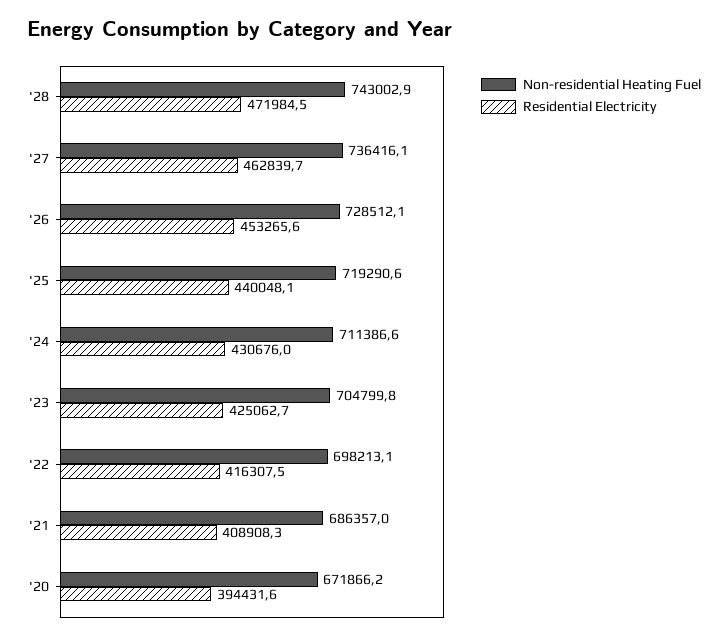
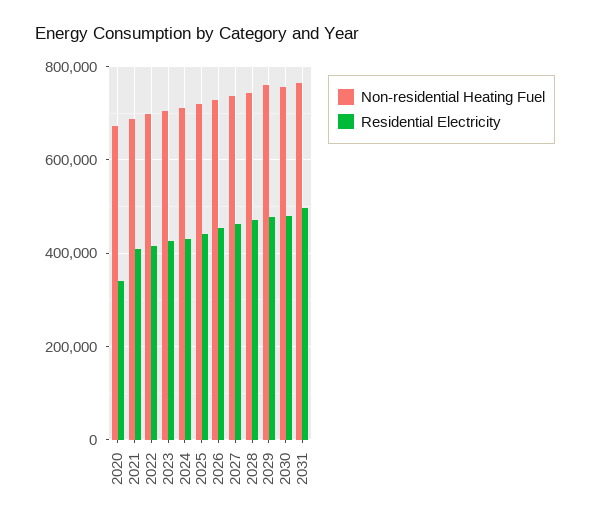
Residential Electricity, '20: 394431.6 -> 340000
Non-residential Heating Fuel, 2029: none -> 760000
Residential Electricity, 2029: none -> 480000
Non-residential Heating Fuel, 2030: none -> 760000
Residential Electricity, 2030: none -> 480000
Non-residential Heating Fuel, 2031: none -> 760000
Residential Electricity, 2031: none -> 500000

